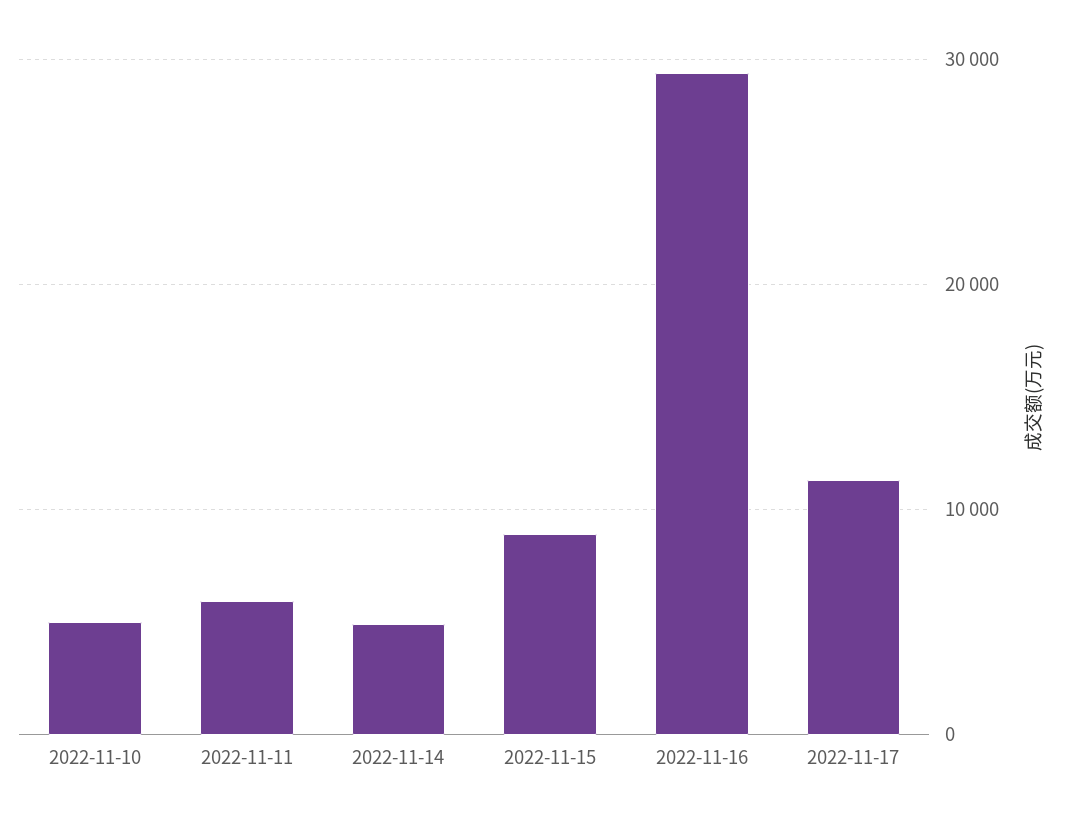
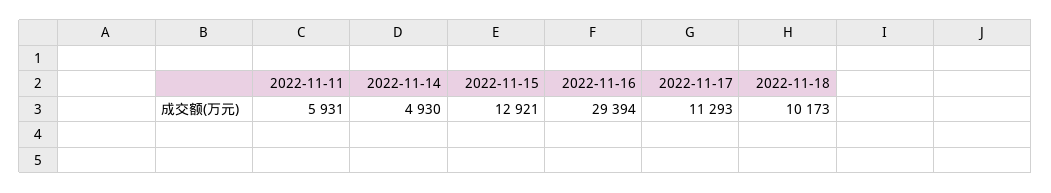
2022-11-10: 5000 -> none
2022-11-15: 9000 -> 12921
2022-11-18: none -> 10173

